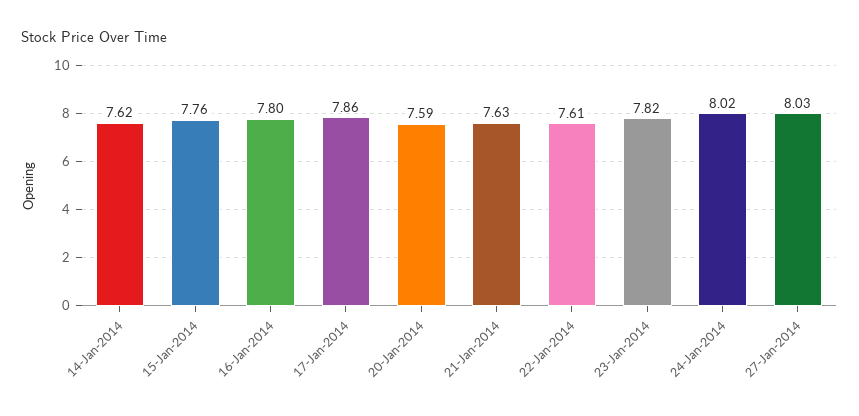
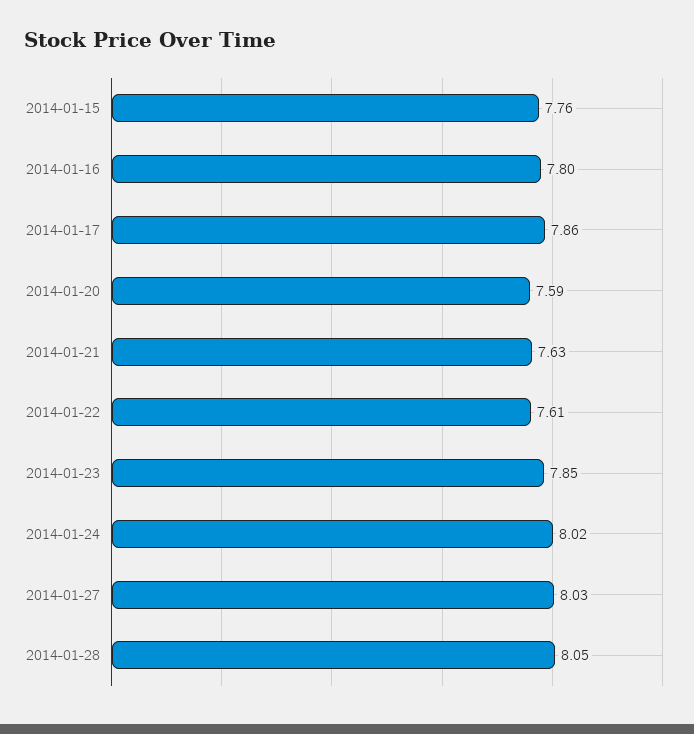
14-Jan-2014: 7.62 -> none
23-Jan-2014: 7.82 -> 7.85
2014-01-28: none -> 8.05

